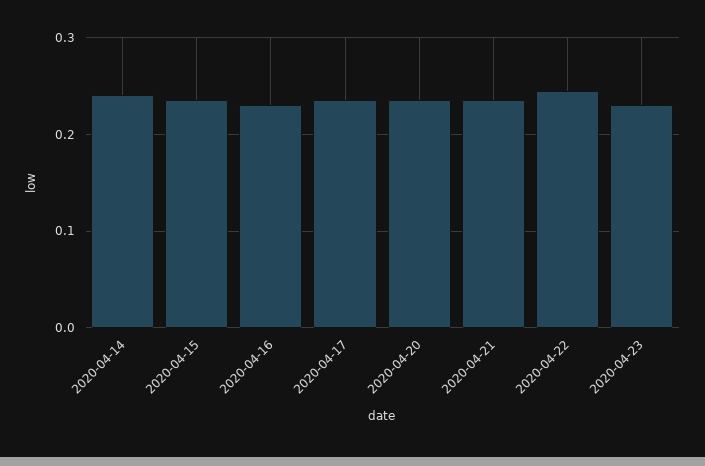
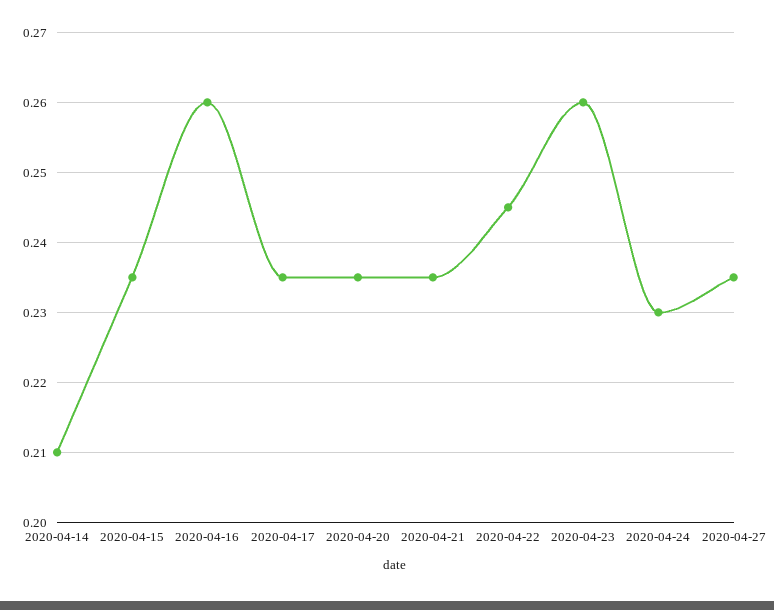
2020-04-14: 0.24 -> 0.21
2020-04-16: 0.23 -> 0.26
2020-04-23: 0.23 -> 0.26
2020-04-24: none -> 0.23
2020-04-27: none -> 0.235

